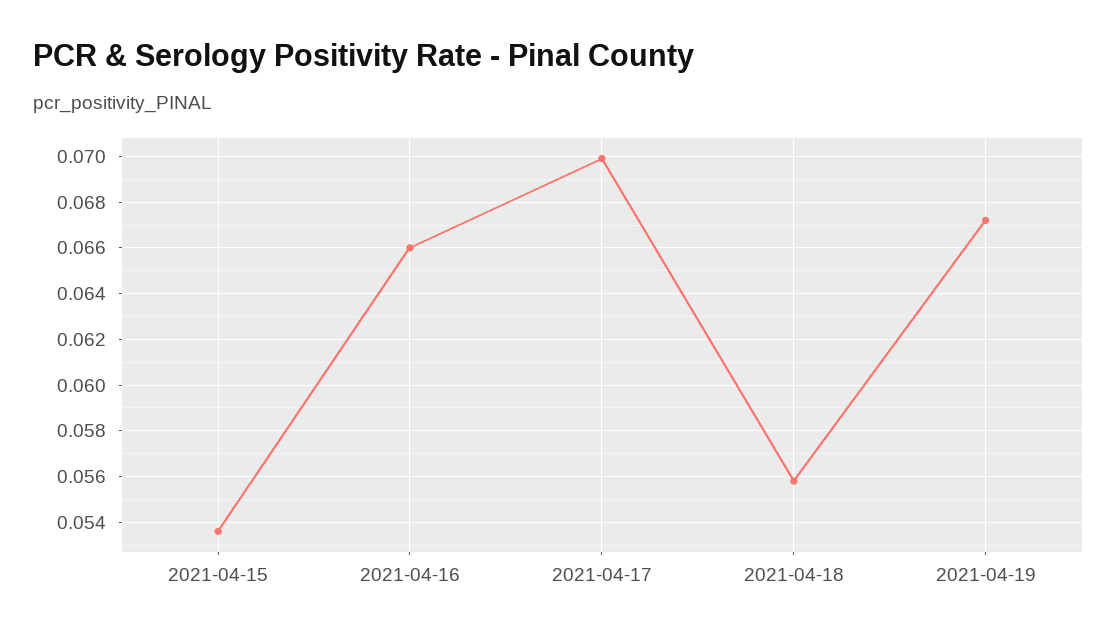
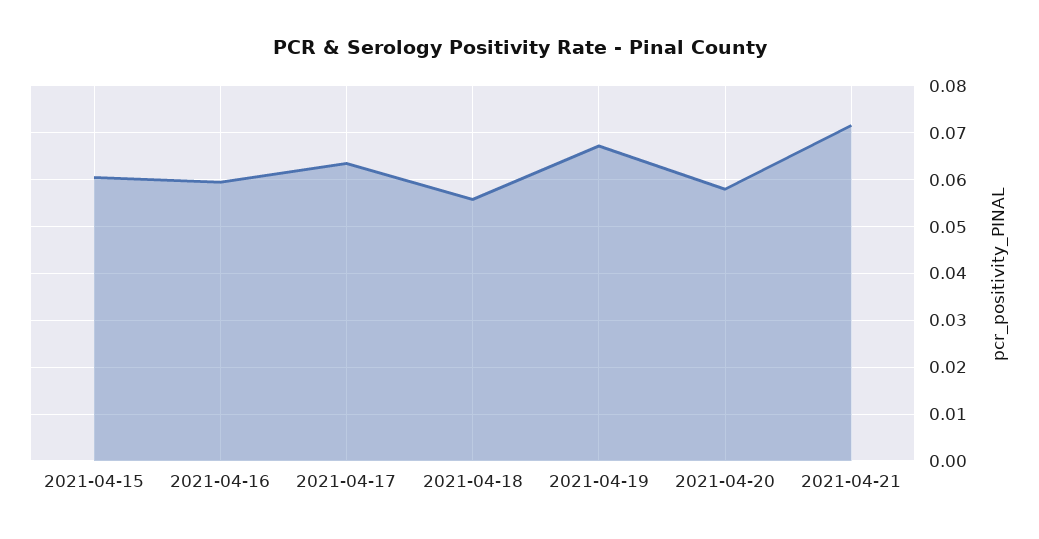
2021-04-15: 0.0535 -> 0.06
2021-04-16: 0.066 -> 0.06
2021-04-17: 0.07 -> 0.064
2021-04-20: none -> 0.058
2021-04-21: none -> 0.072

